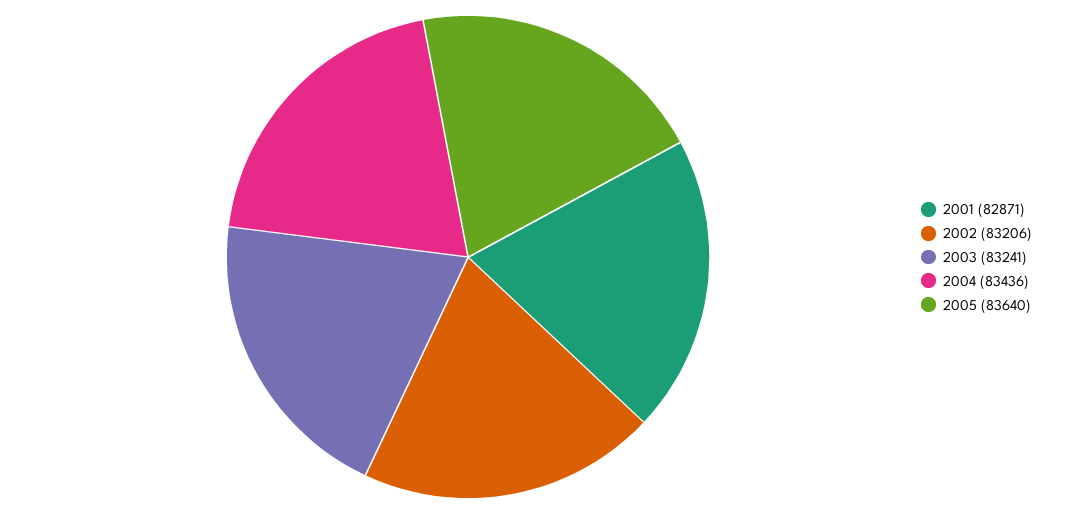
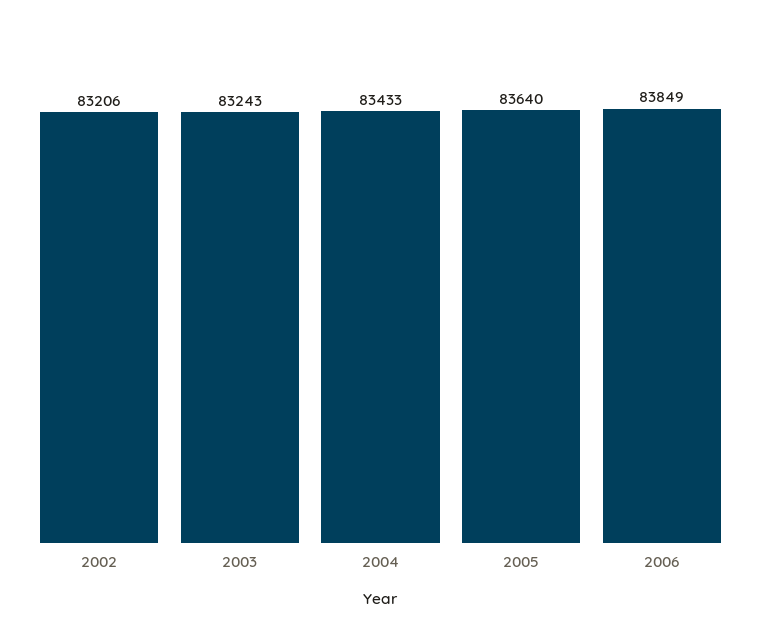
2001: 82871 -> none
2003: 83241 -> 83243
2004: 83436 -> 83433
2006: none -> 83849

